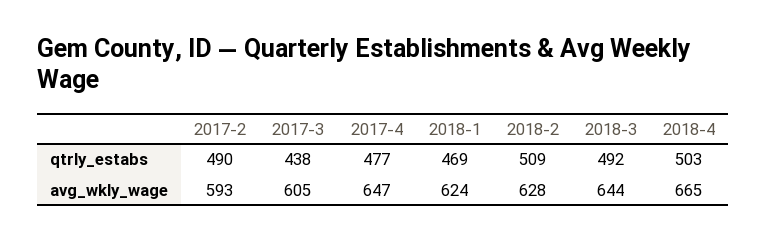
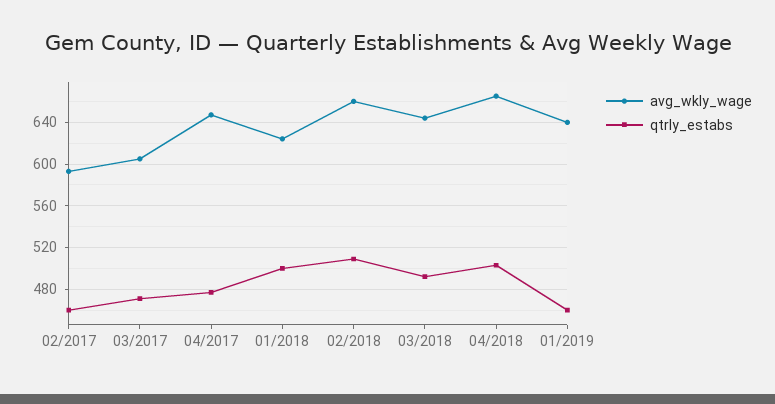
qtrly_estabs, 2017-2: 490 -> 460
qtrly_estabs, 2017-3: 438 -> 470
qtrly_estabs, 2018-1: 469 -> 500
avg_wkly_wage, 2018-2: 628 -> 660
avg_wkly_wage, 01/2019: none -> 640
qtrly_estabs, 01/2019: none -> 460

